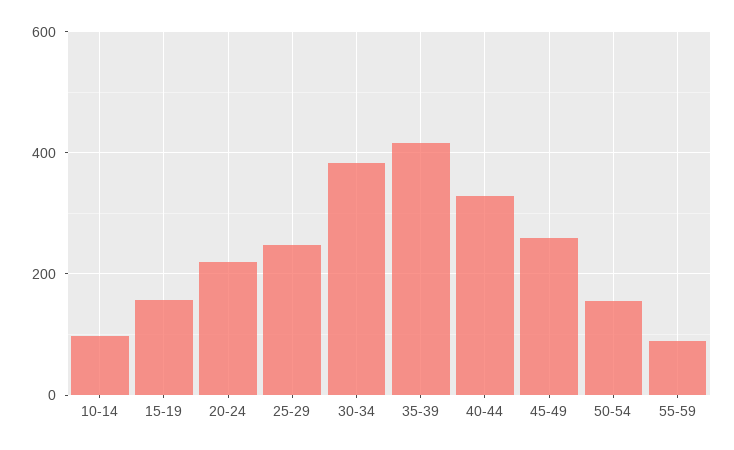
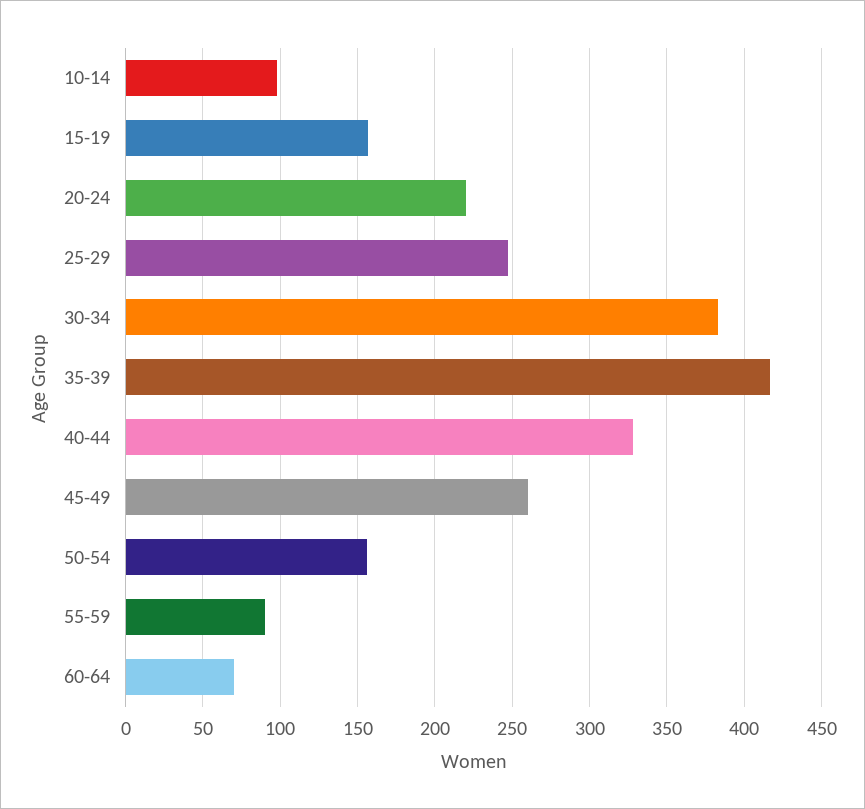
60-64: none -> 70

